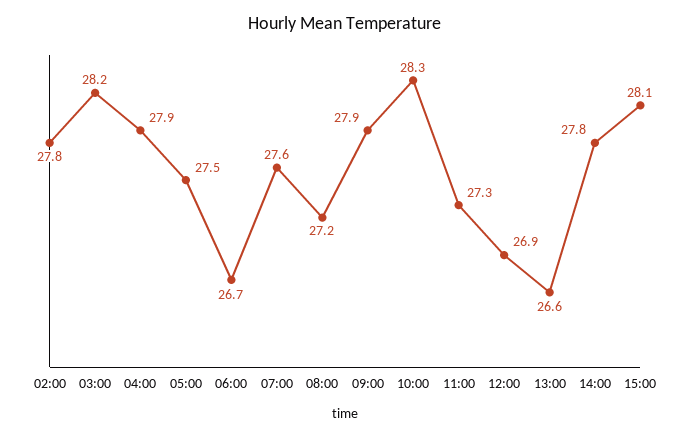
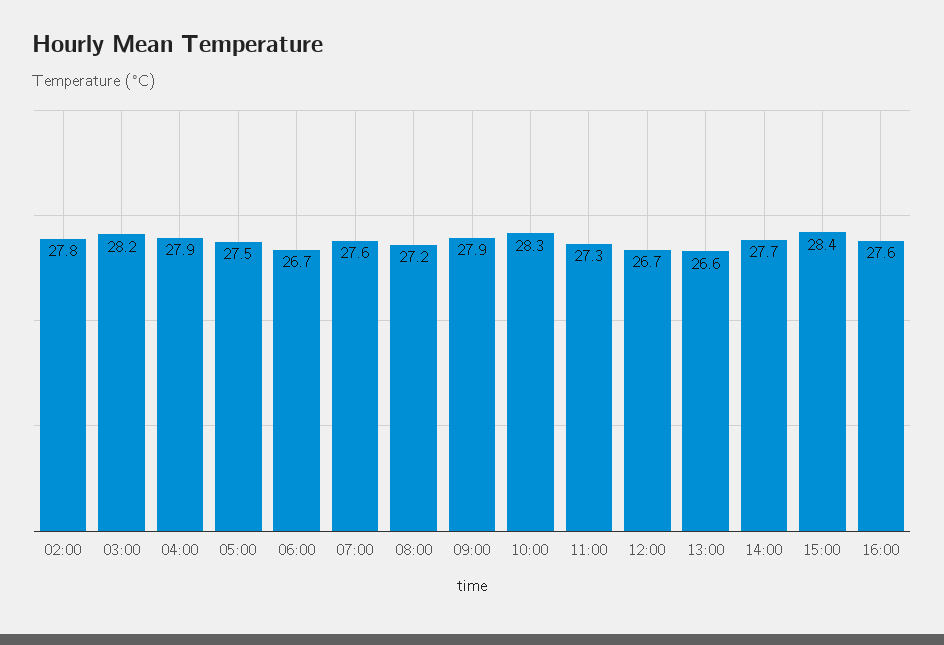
12:00: 26.9 -> 26.7
14:00: 27.8 -> 27.7
15:00: 28.1 -> 28.4
16:00: none -> 27.6

